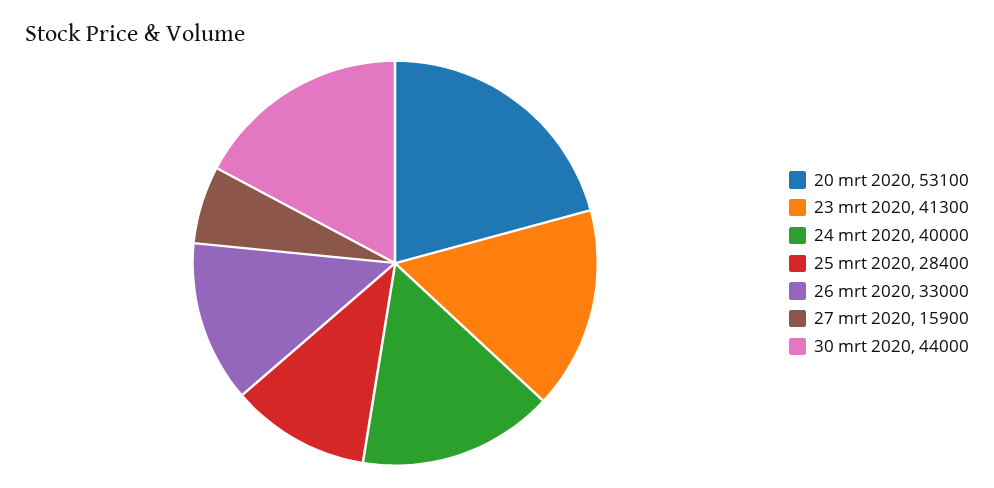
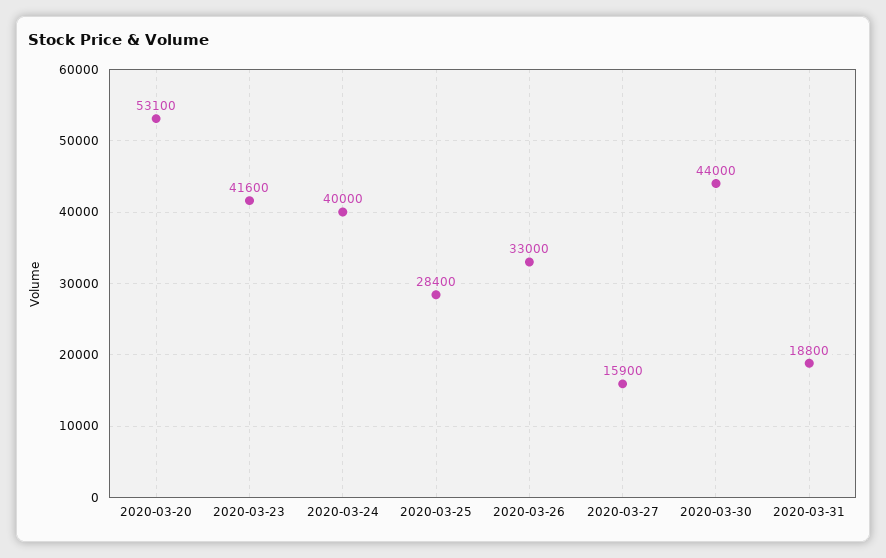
23 mrt 2020: 41300 -> 41600
2020-03-31: none -> 18800

